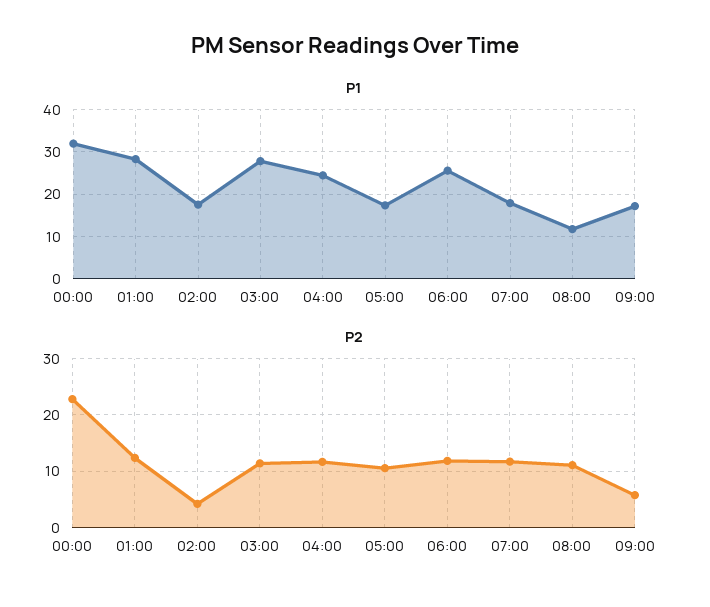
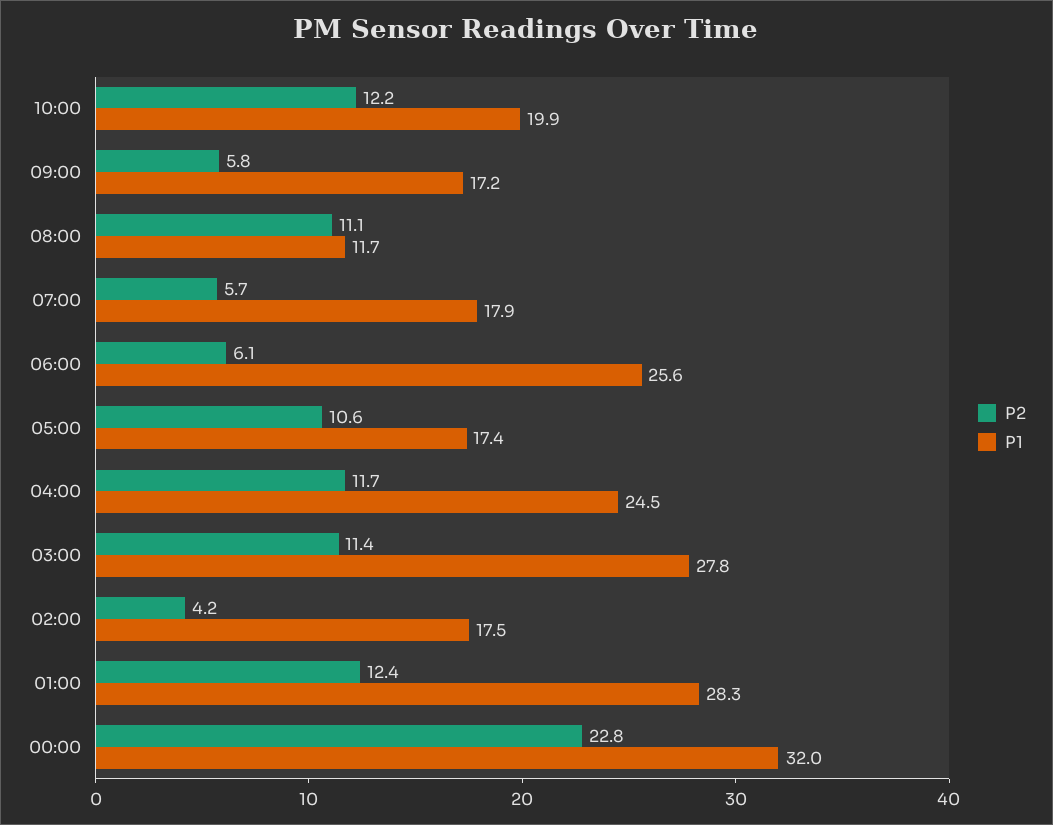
P2, 06:00: 12 -> 6.1
P2, 07:00: 12 -> 5.7
P2, 10:00: none -> 12.2
P1, 10:00: none -> 19.9

